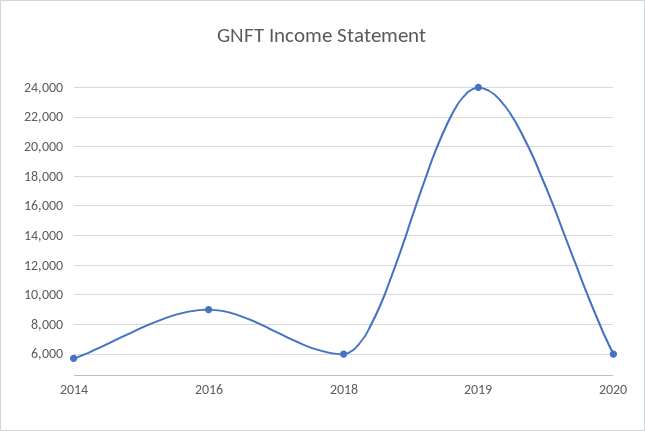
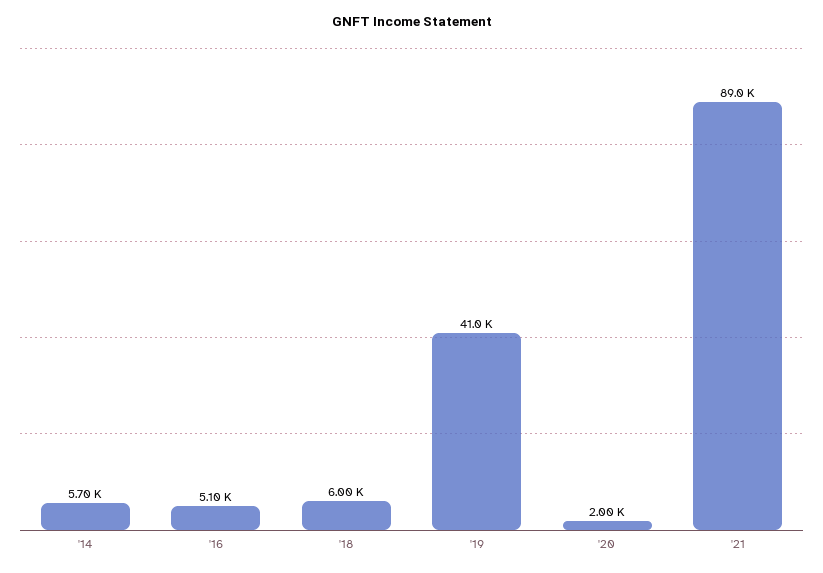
2016: 9000 -> 5100
2019: 24000 -> 41000
2020: 6000 -> 2000
'21: none -> 89000

